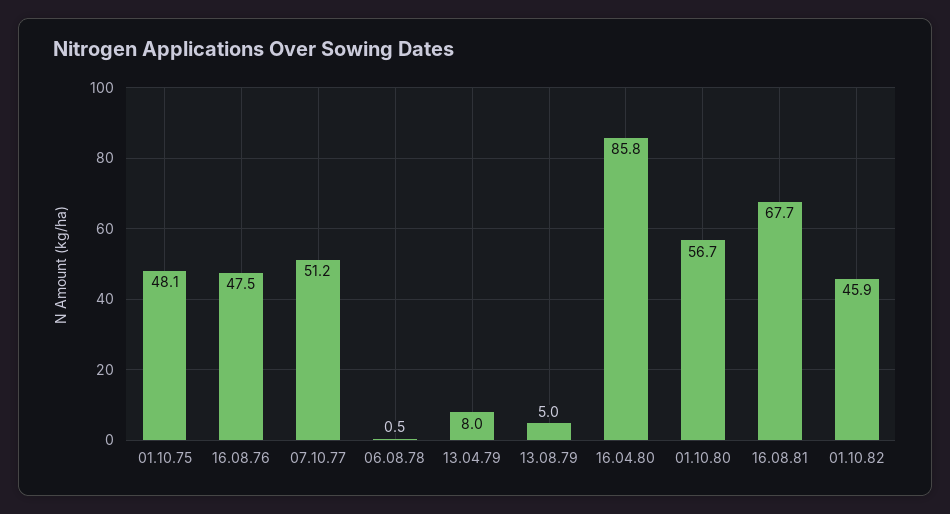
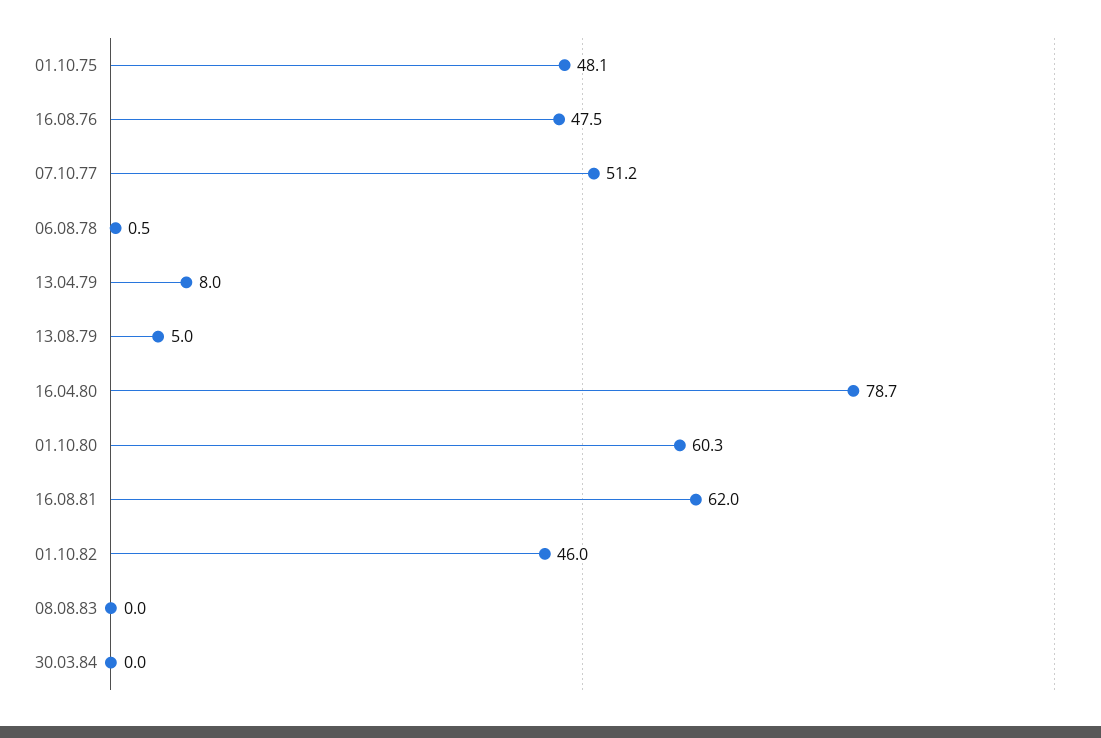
16.04.80: 85.8 -> 78.7
01.10.80: 56.7 -> 60.3
16.08.81: 67.7 -> 62
01.10.82: 45.9 -> 46
08.08.83: none -> 0
30.03.84: none -> 0

